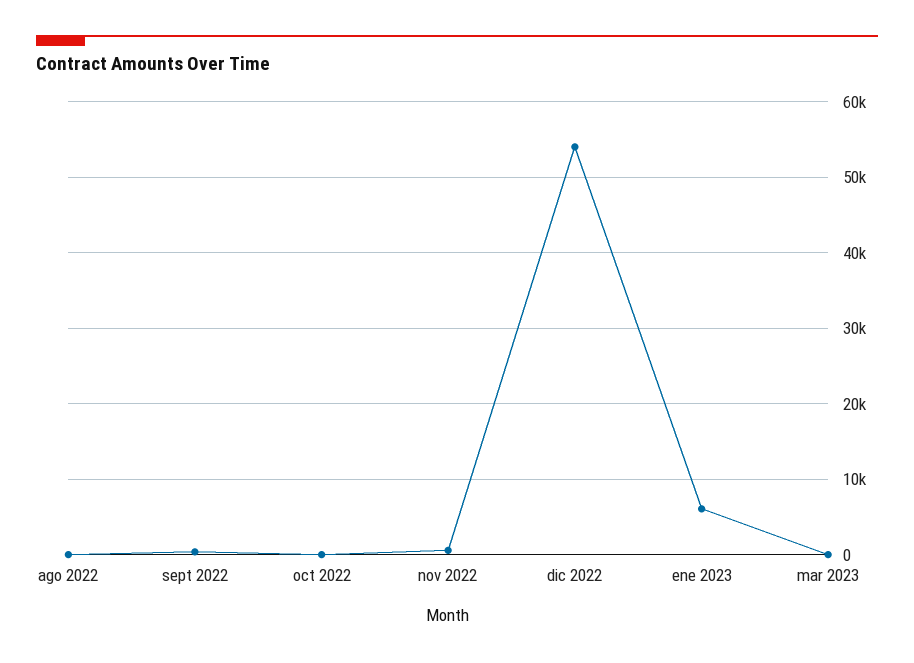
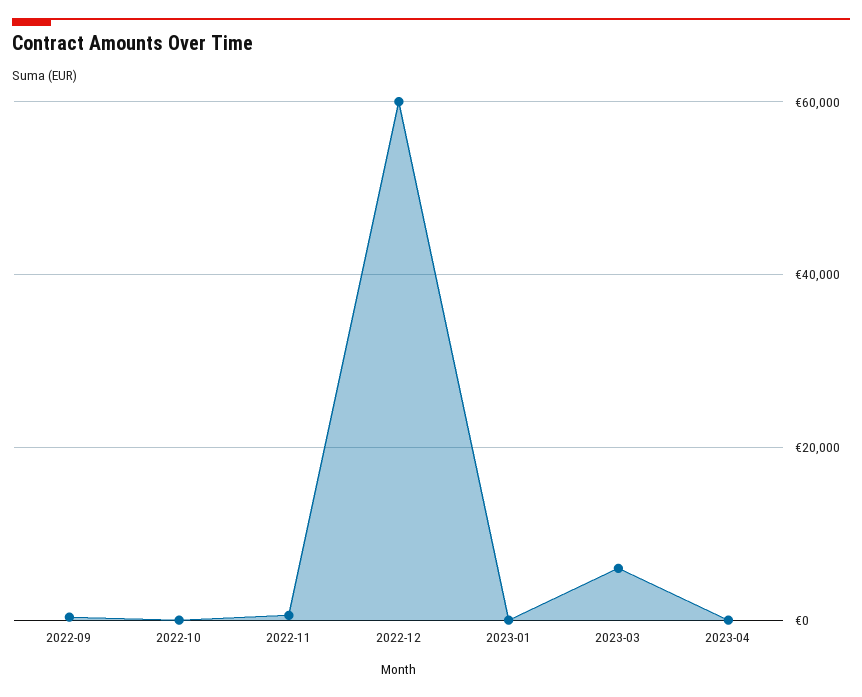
ago 2022: 0 -> none
dic 2022: 54000 -> 60000
ene 2023: 6000 -> 0
mar 2023: 0 -> 6000
2023-04: none -> 0

